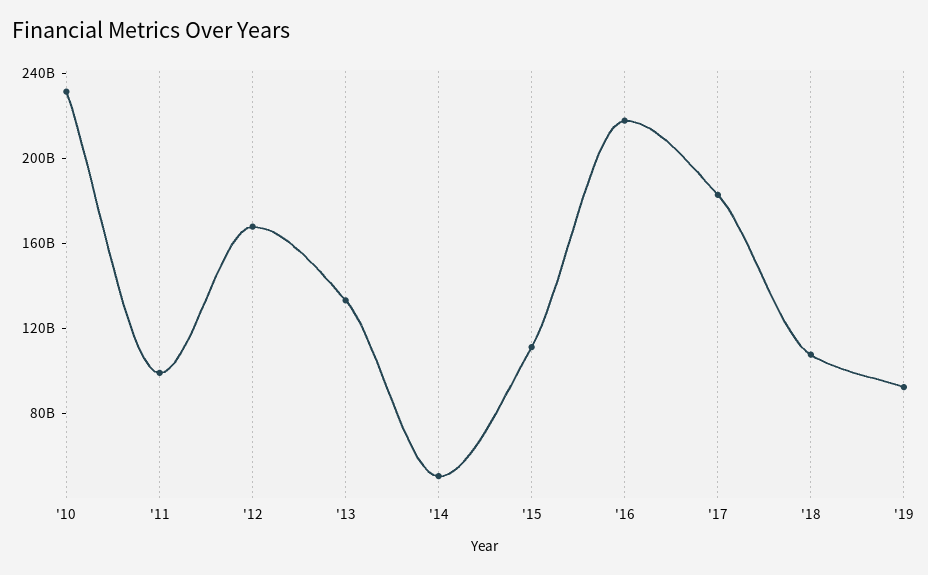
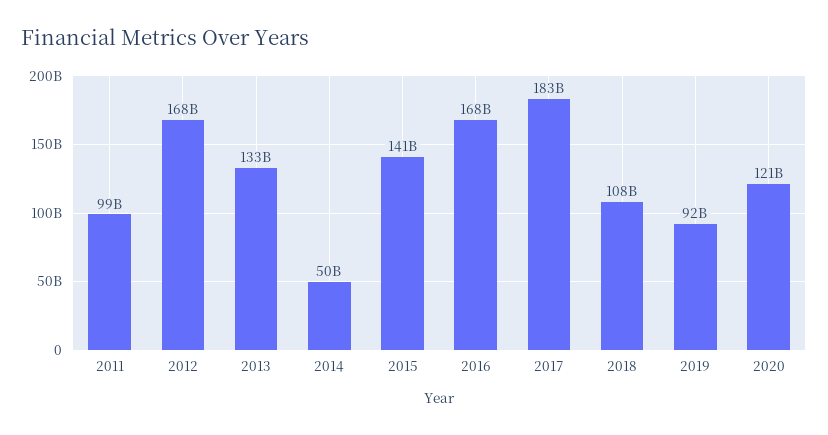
'10: 230000000000 -> none
'15: 110000000000 -> 141000000000
'16: 220000000000 -> 168000000000
2020: none -> 121000000000

